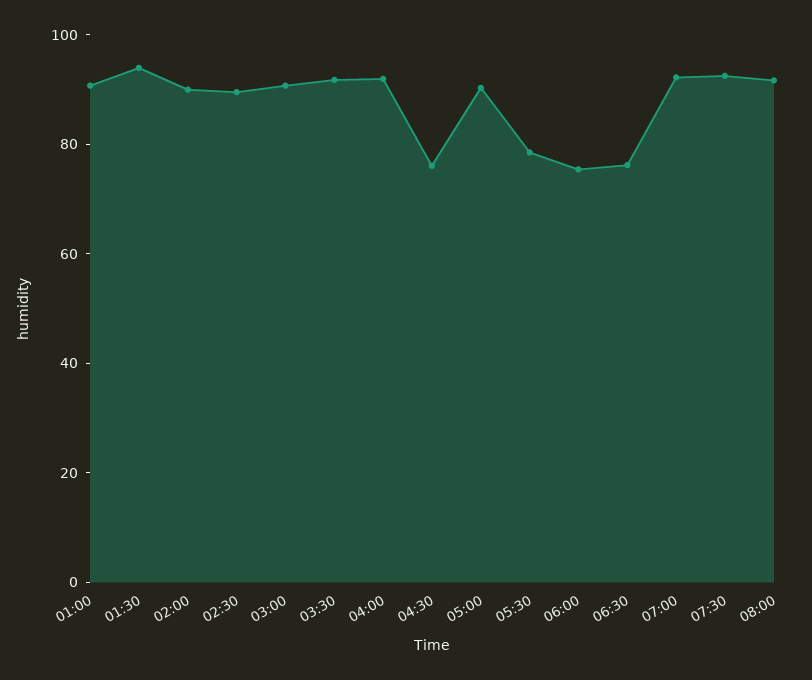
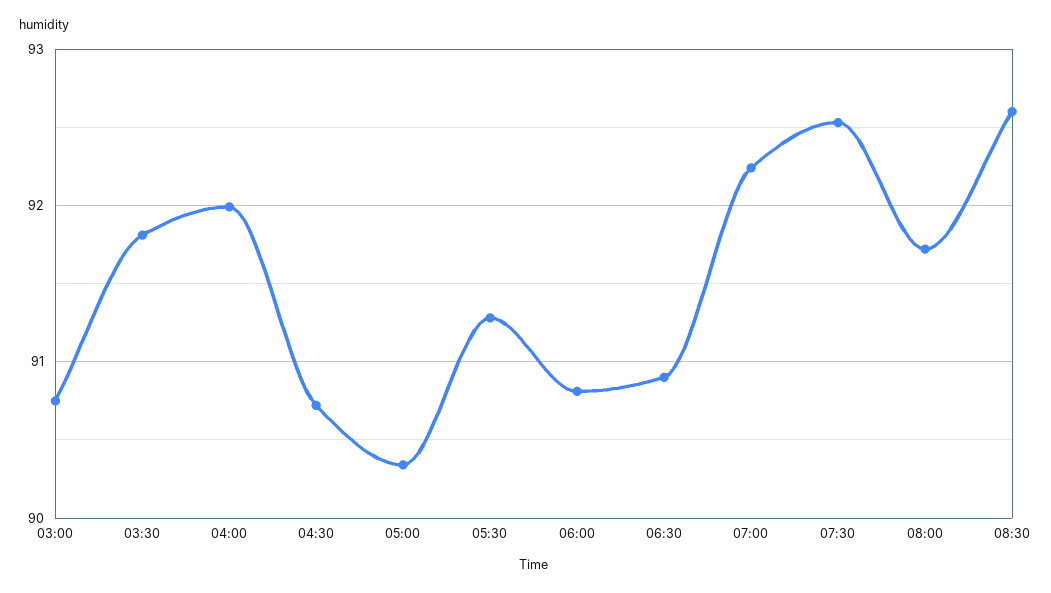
01:00: 90 -> none
01:30: 95 -> none
02:00: 90 -> none
02:30: 90 -> none
04:30: 75 -> 90.7
05:30: 80 -> 91.3
06:00: 75 -> 90.8
06:30: 75 -> 90.9
08:30: none -> 92.6

